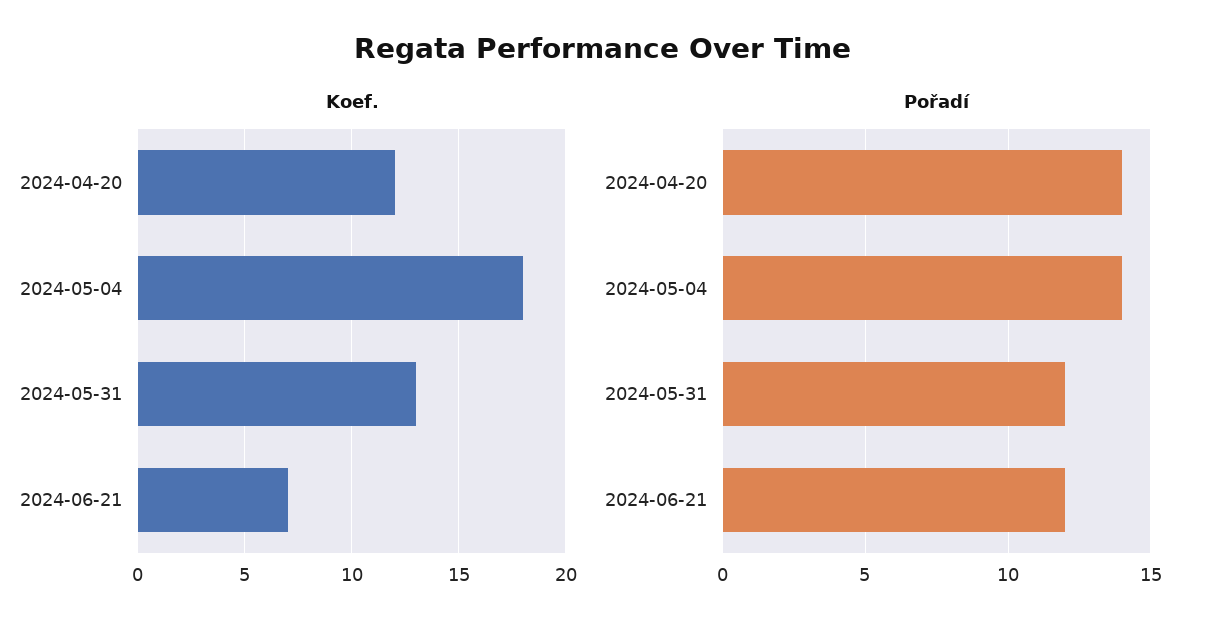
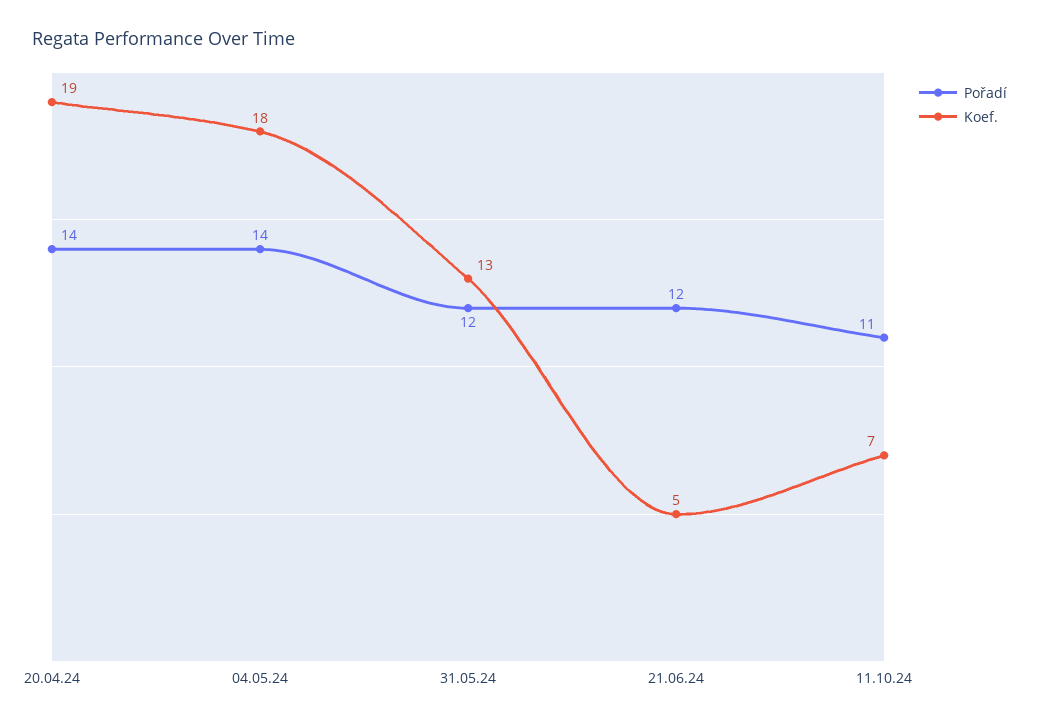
Koef., 2024-04-20: 12 -> 19
Koef., 2024-06-21: 7 -> 5
Pořadí, 11.10.24: none -> 11
Koef., 11.10.24: none -> 7

